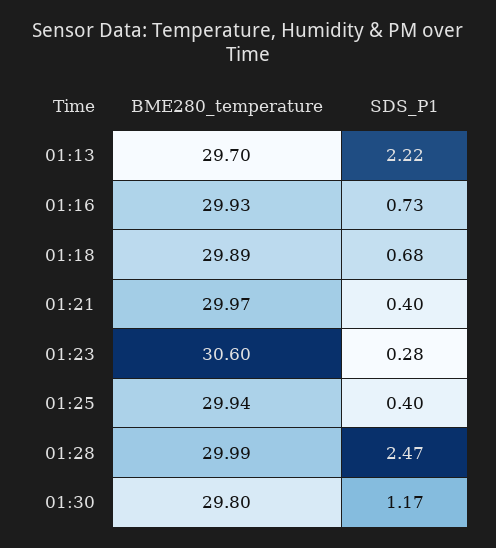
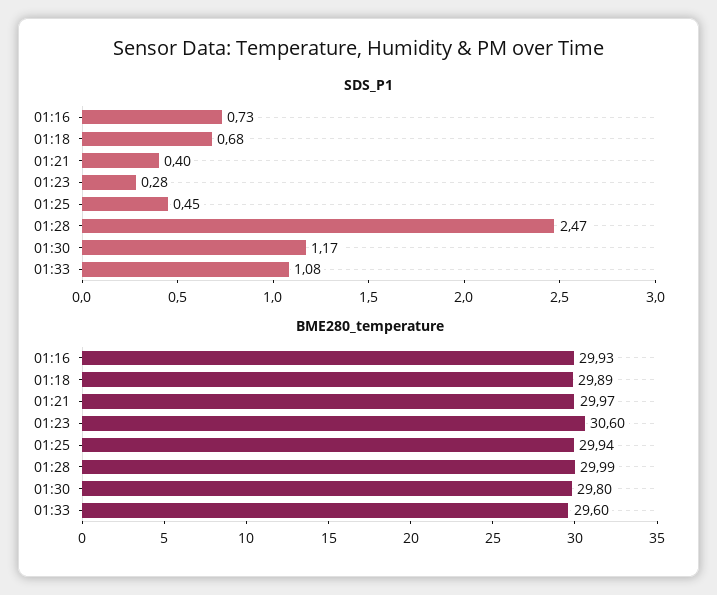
BME280_temperature, 01:13: 29.7 -> none
SDS_P1, 01:13: 2.22 -> none
SDS_P1, 01:25: 0.4 -> 0.45
SDS_P1, 01:33: none -> 1.08
BME280_temperature, 01:33: none -> 29.6

